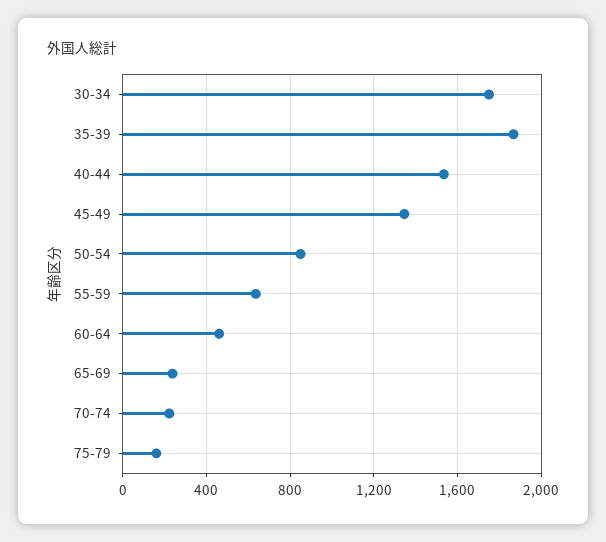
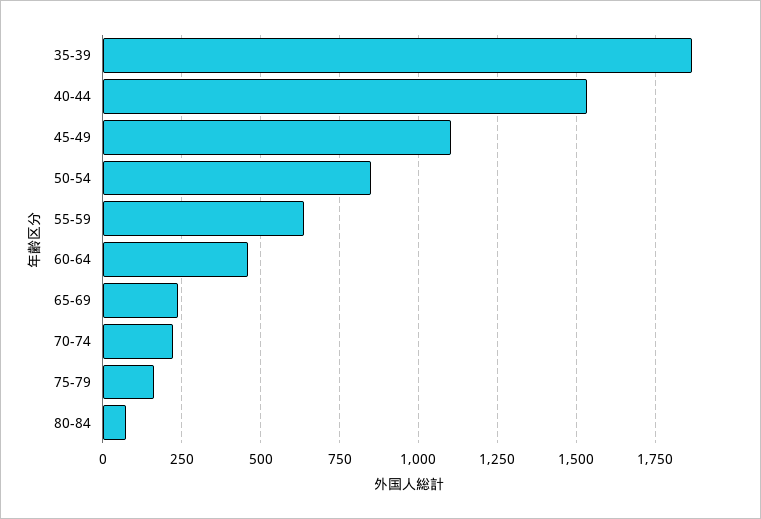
30-34: 1750 -> none
45-49: 1350 -> 1100
80-84: none -> 75

